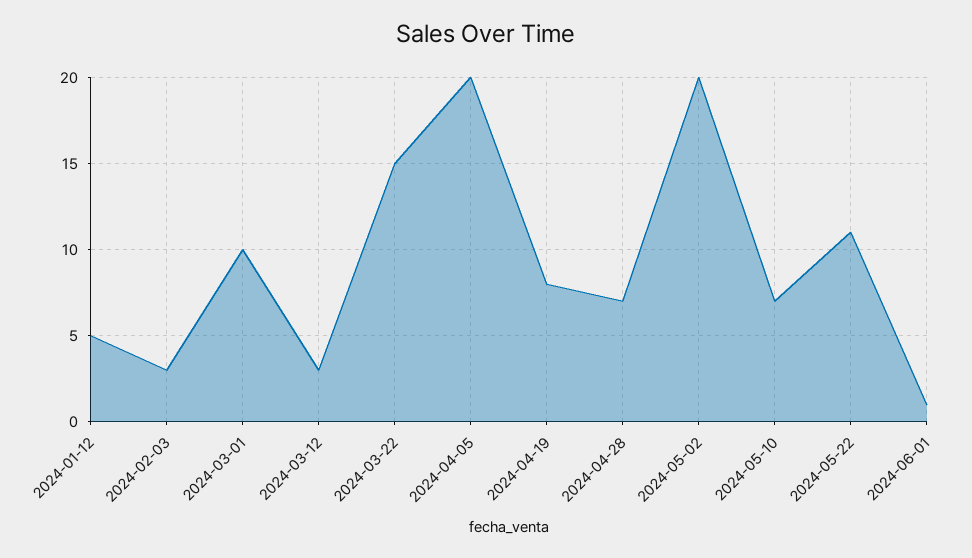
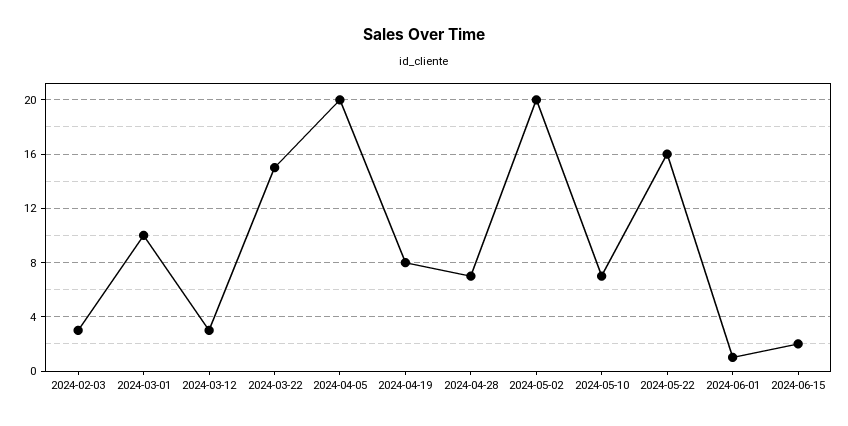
2024-01-12: 5 -> none
2024-05-22: 11 -> 16
2024-06-15: none -> 2

